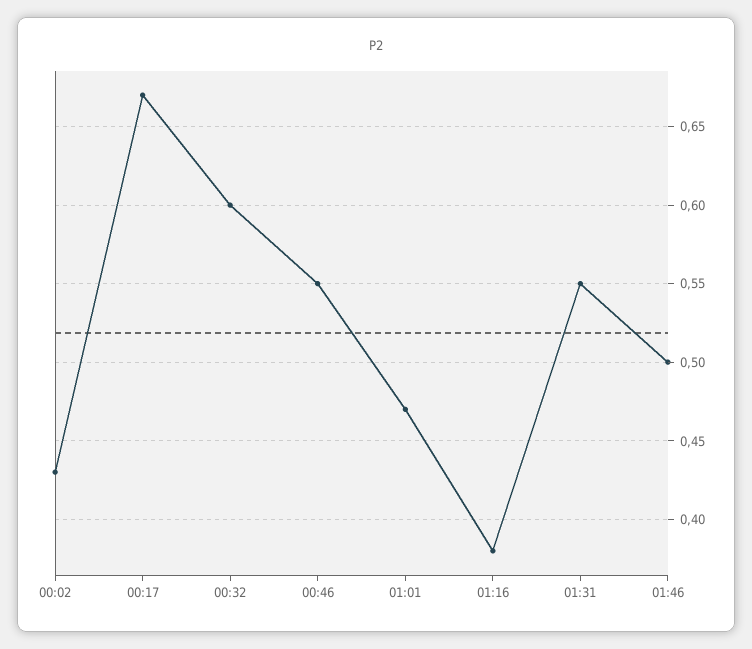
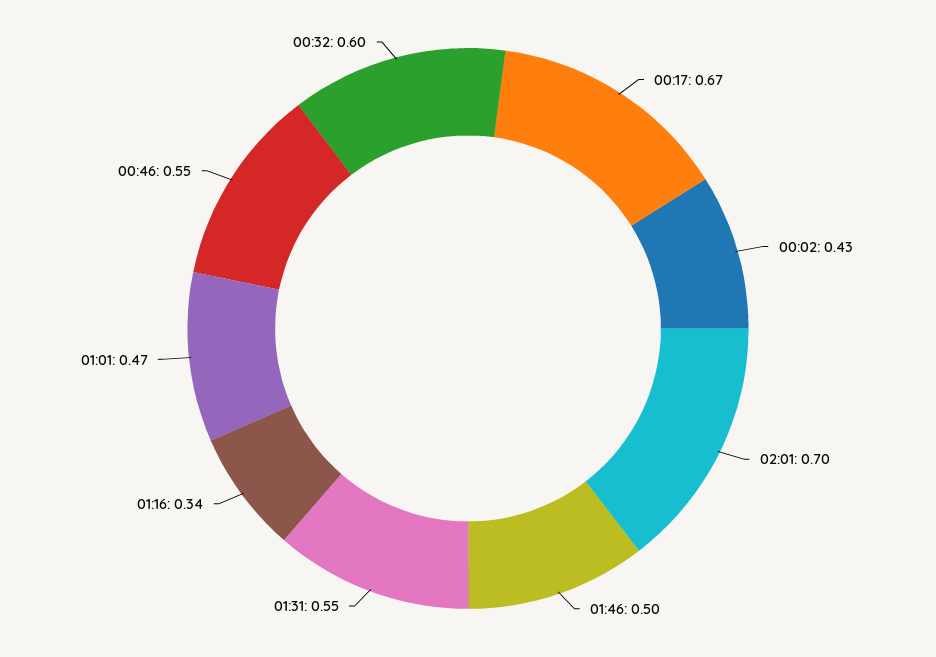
01:16: 0.38 -> 0.34
02:01: none -> 0.7

